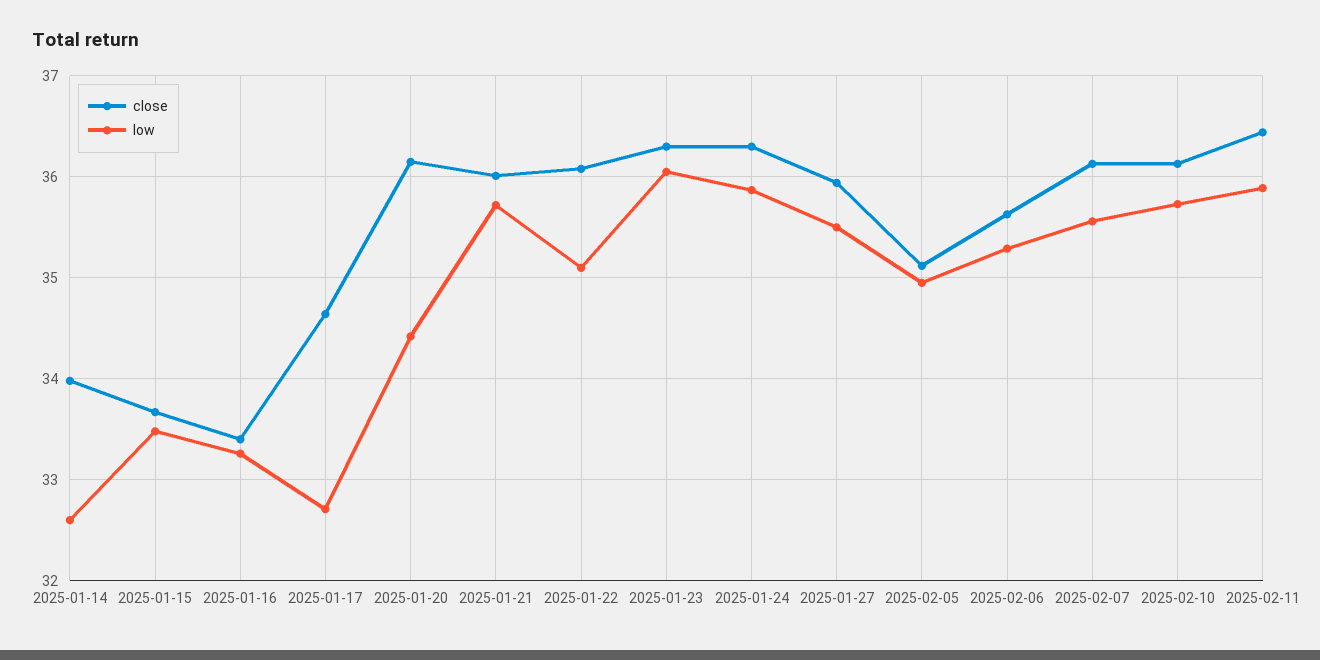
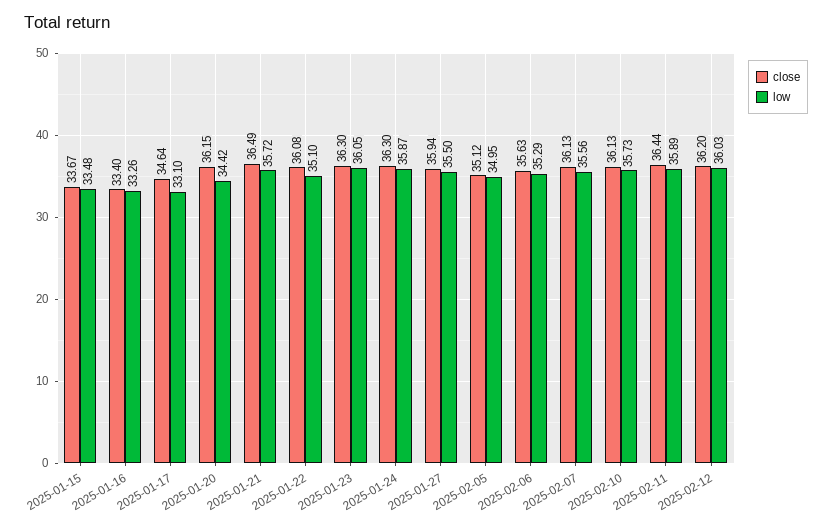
close, 2025-01-14: 34 -> none
low, 2025-01-14: 32.6 -> none
low, 2025-01-17: 32.7 -> 33.1
close, 2025-01-21: 36 -> 36.49
close, 2025-02-12: none -> 36.2
low, 2025-02-12: none -> 36.03

